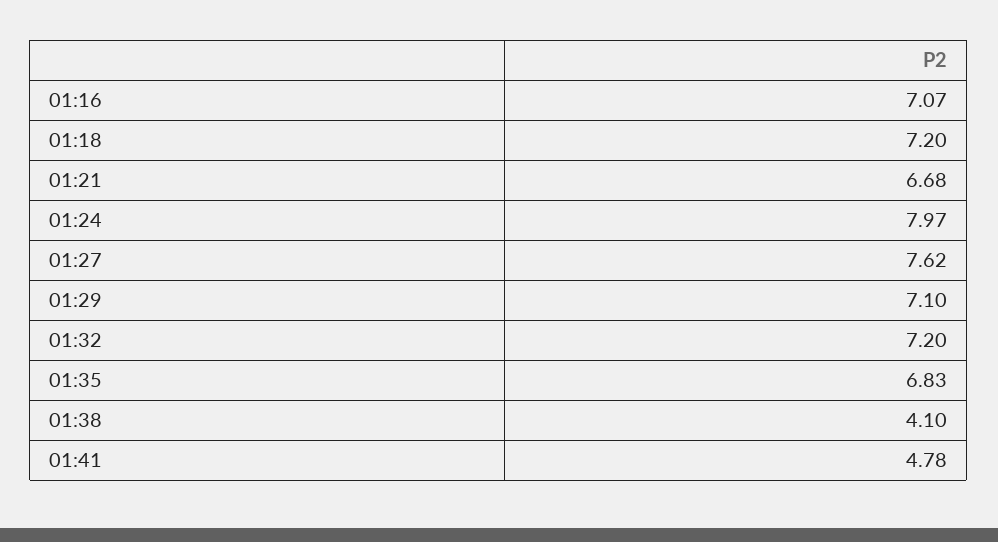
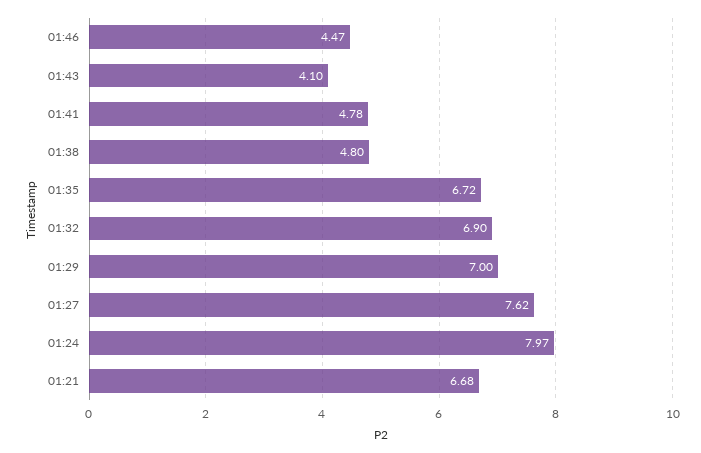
01:16: 7.07 -> none
01:18: 7.2 -> none
01:29: 7.1 -> 7
01:32: 7.2 -> 6.9
01:35: 6.83 -> 6.72
01:38: 4.1 -> 4.8
01:46: none -> 4.47
01:43: none -> 4.1

